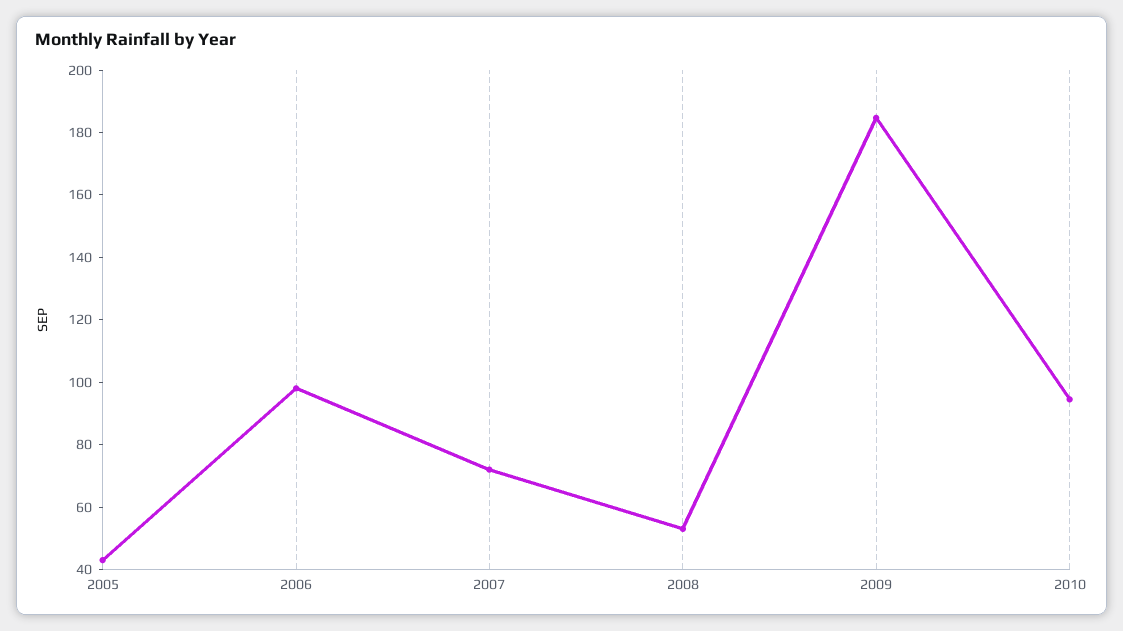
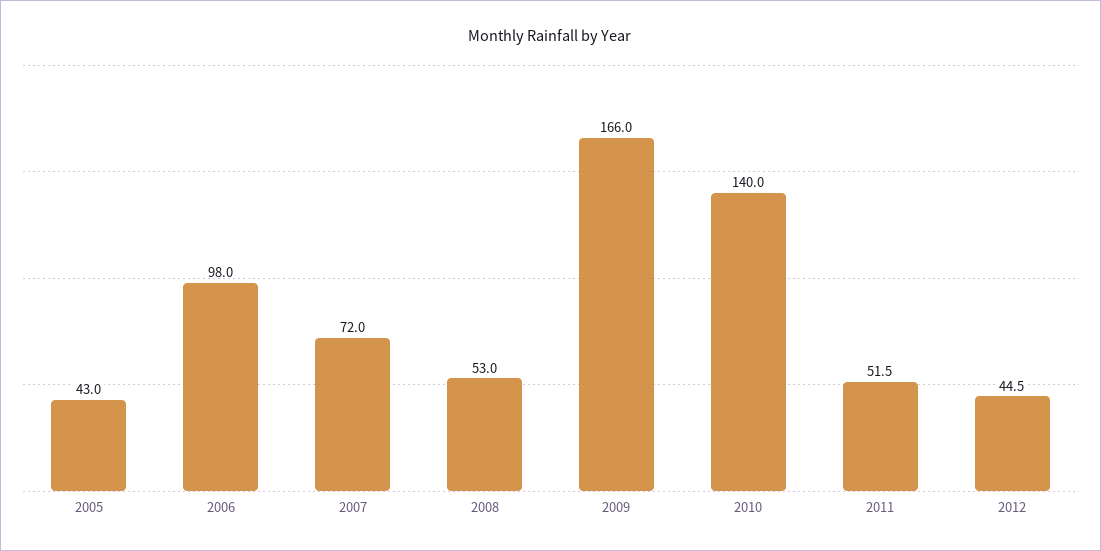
2009: 185 -> 166
2010: 95 -> 140
2011: none -> 51.5
2012: none -> 44.5

